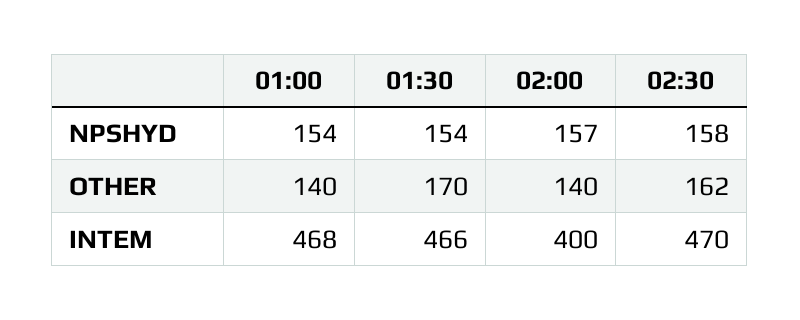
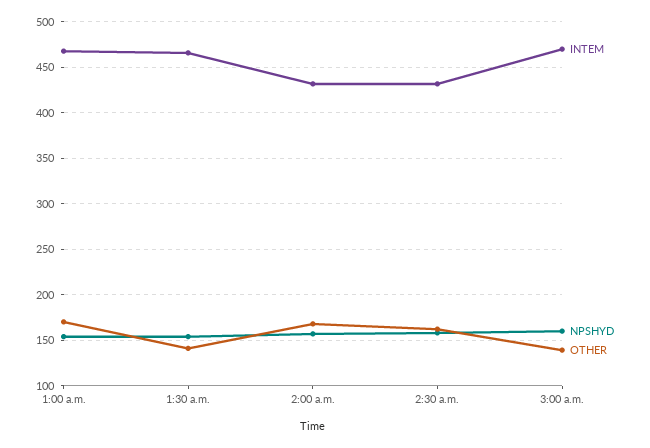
OTHER, 01:00: 140 -> 170
OTHER, 01:30: 170 -> 140
OTHER, 02:00: 140 -> 170
INTEM, 02:00: 400 -> 430
INTEM, 02:30: 470 -> 430
INTEM, 3:00 a.m.: none -> 470
NPSHYD, 3:00 a.m.: none -> 160
OTHER, 3:00 a.m.: none -> 140

